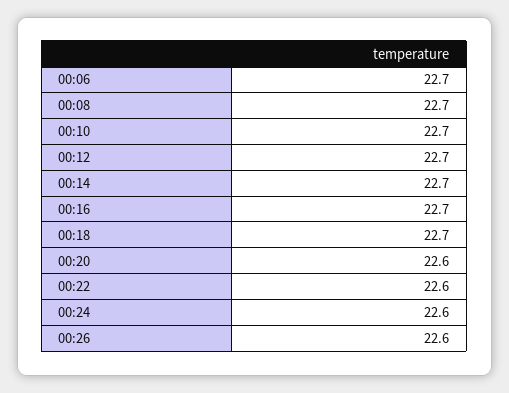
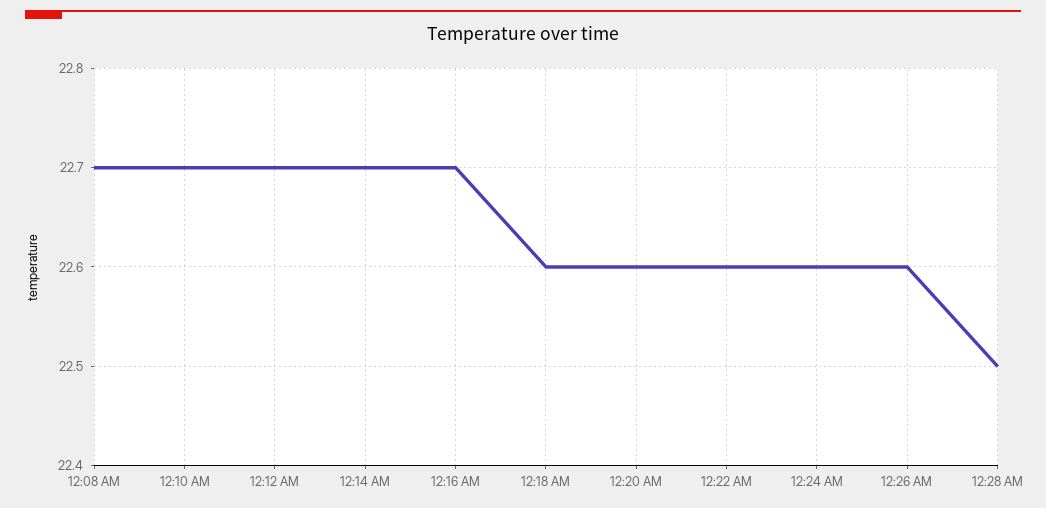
00:06: 22.7 -> none
00:18: 22.7 -> 22.6
12:28 AM: none -> 22.5

